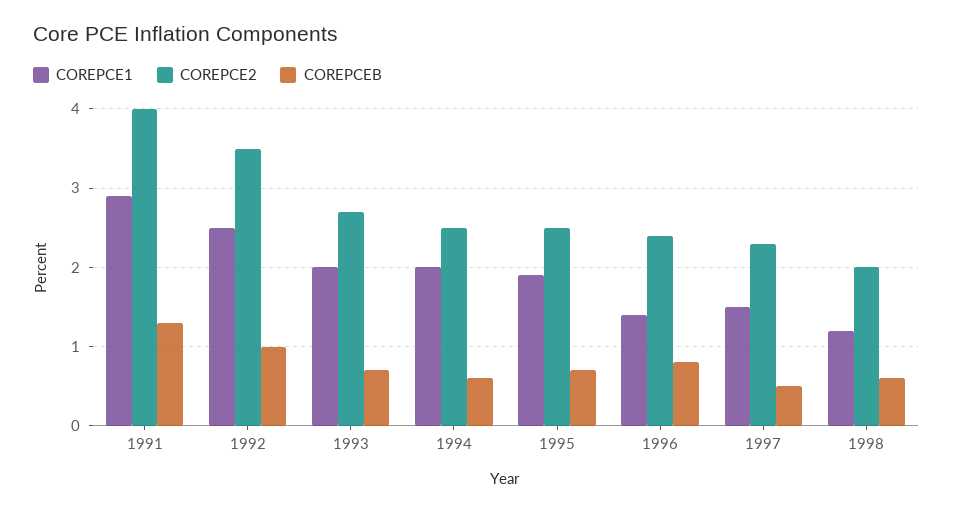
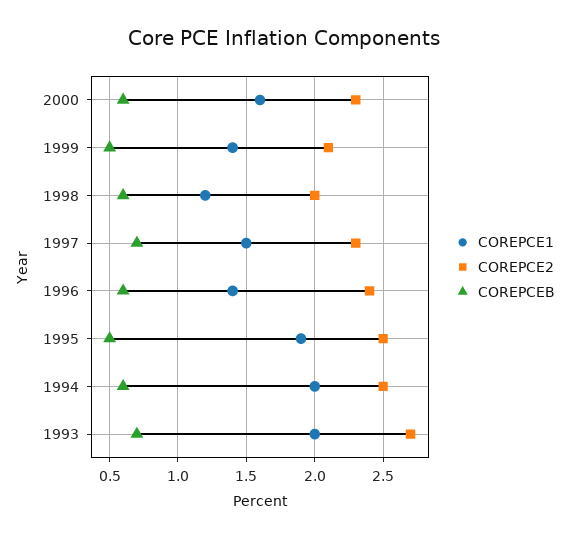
COREPCE1, 1991: 2.9 -> none
COREPCE2, 1991: 4 -> none
COREPCEB, 1991: 1.3 -> none
COREPCE1, 1992: 2.5 -> none
COREPCE2, 1992: 3.5 -> none
COREPCEB, 1992: 1 -> none
COREPCEB, 1995: 0.7 -> 0.5
COREPCEB, 1996: 0.8 -> 0.6
COREPCEB, 1997: 0.5 -> 0.7
COREPCE1, 2000: none -> 1.6
COREPCE2, 2000: none -> 2.3
COREPCEB, 2000: none -> 0.6
COREPCE1, 1999: none -> 1.4
COREPCE2, 1999: none -> 2.1
COREPCEB, 1999: none -> 0.5

